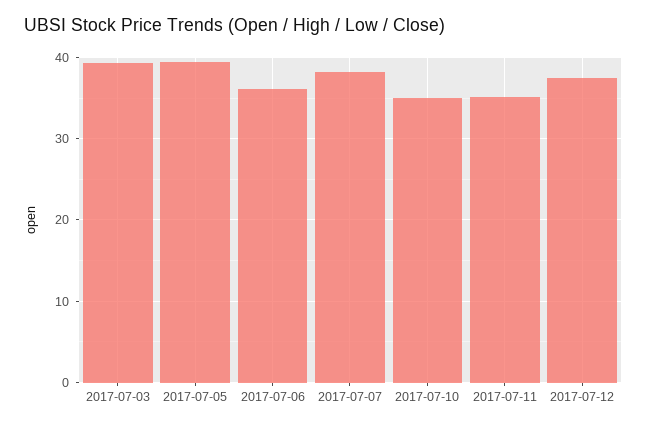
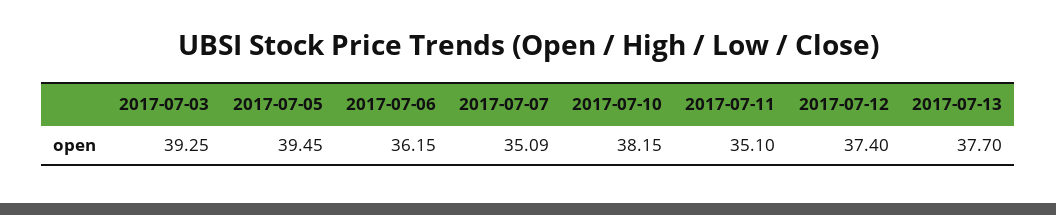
2017-07-07: 38 -> 35.09
2017-07-10: 35 -> 38.15
2017-07-13: none -> 37.7

